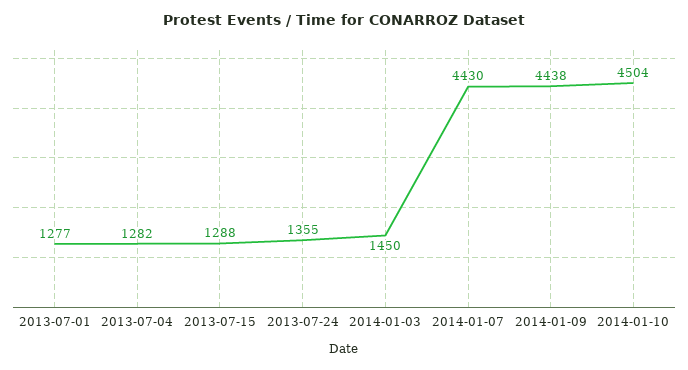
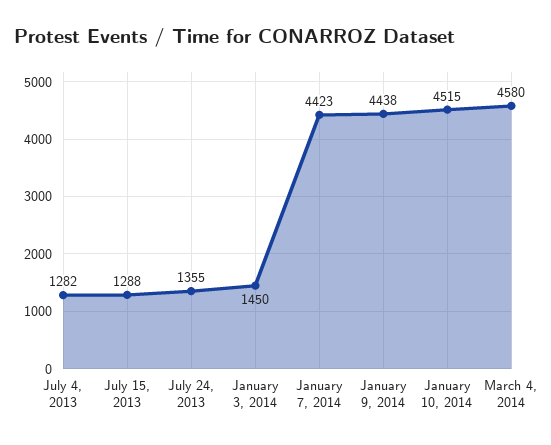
2013-07-01: 1277 -> none
2014-01-07: 4430 -> 4423
2014-01-10: 4504 -> 4515
March 4, 2014: none -> 4580

